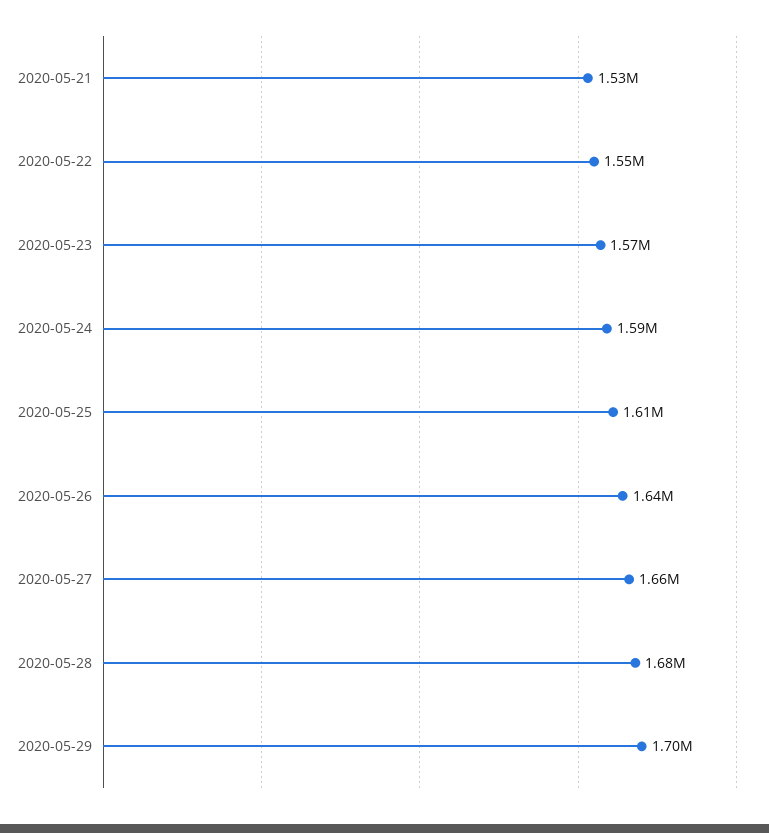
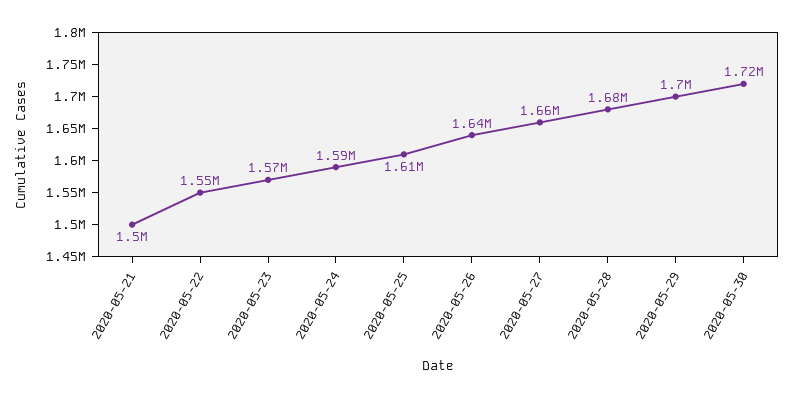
2020-05-21: 1530000 -> 1500000
2020-05-30: none -> 1720000

